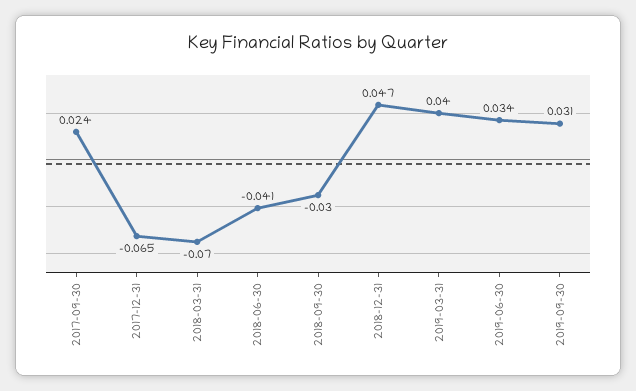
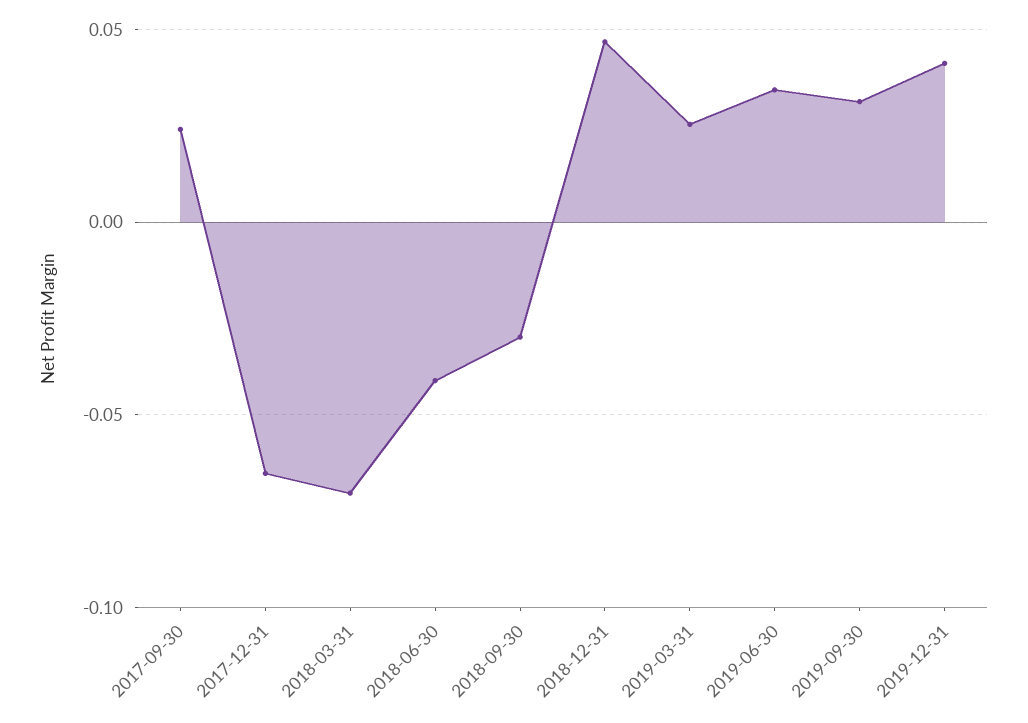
2019-03-31: 0.04 -> 0.025
2019-12-31: none -> 0.04

